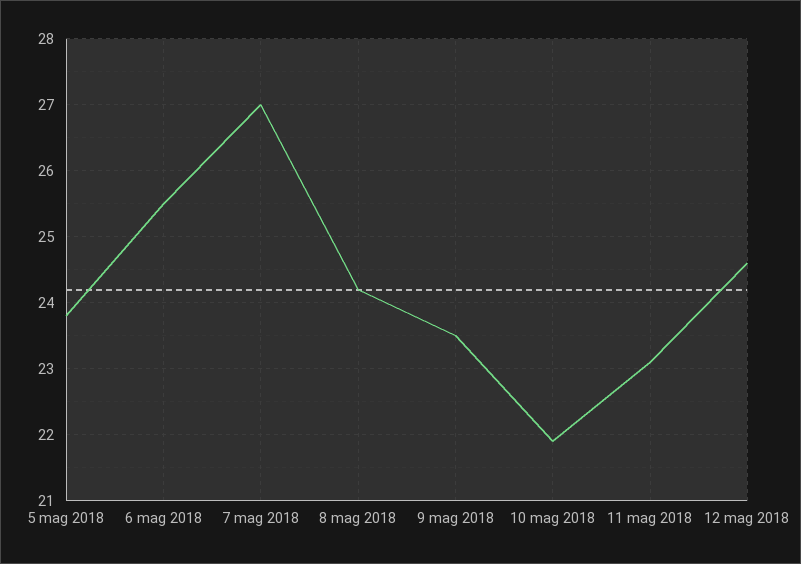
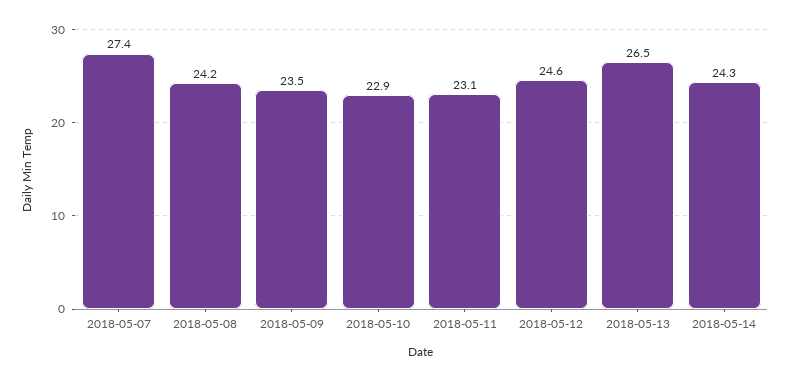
5 mag 2018: 23.8 -> none
6 mag 2018: 25.5 -> none
7 mag 2018: 27 -> 27.4
10 mag 2018: 21.9 -> 22.9
2018-05-13: none -> 26.5
2018-05-14: none -> 24.3

